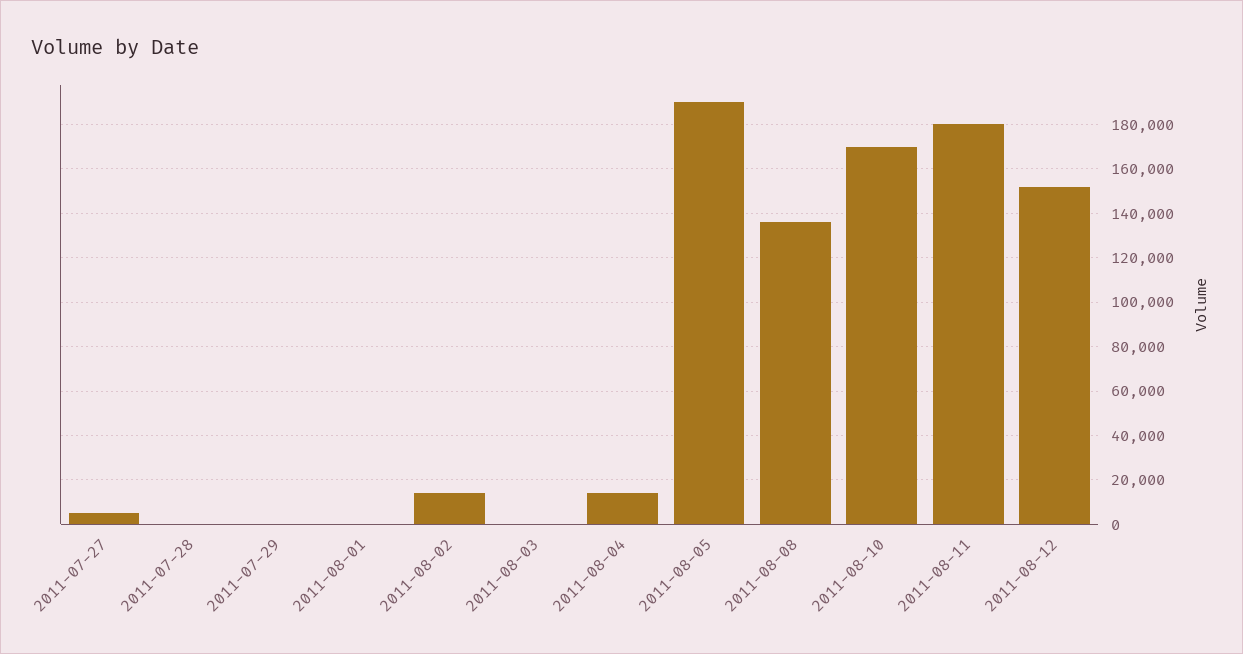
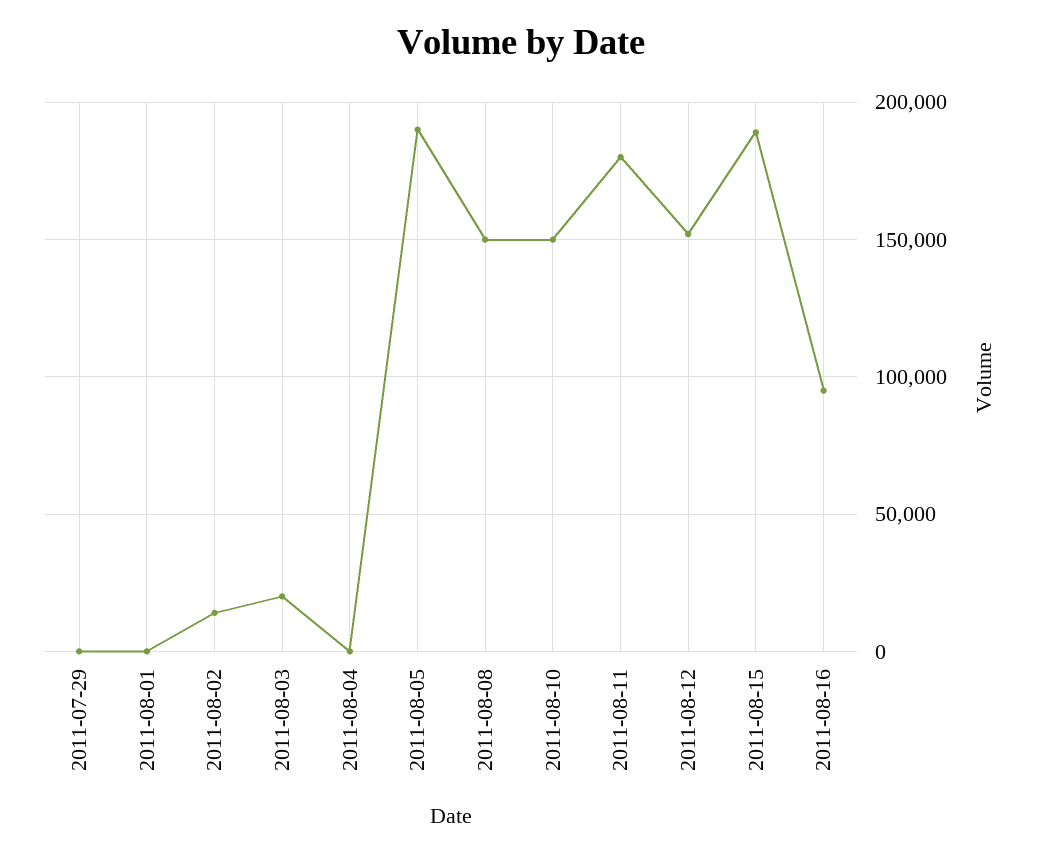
2011-07-27: 5000 -> none
2011-07-28: 0 -> none
2011-08-03: 0 -> 20000
2011-08-04: 15000 -> 0
2011-08-08: 135000 -> 150000
2011-08-10: 170000 -> 150000
2011-08-15: none -> 190000
2011-08-16: none -> 95000

